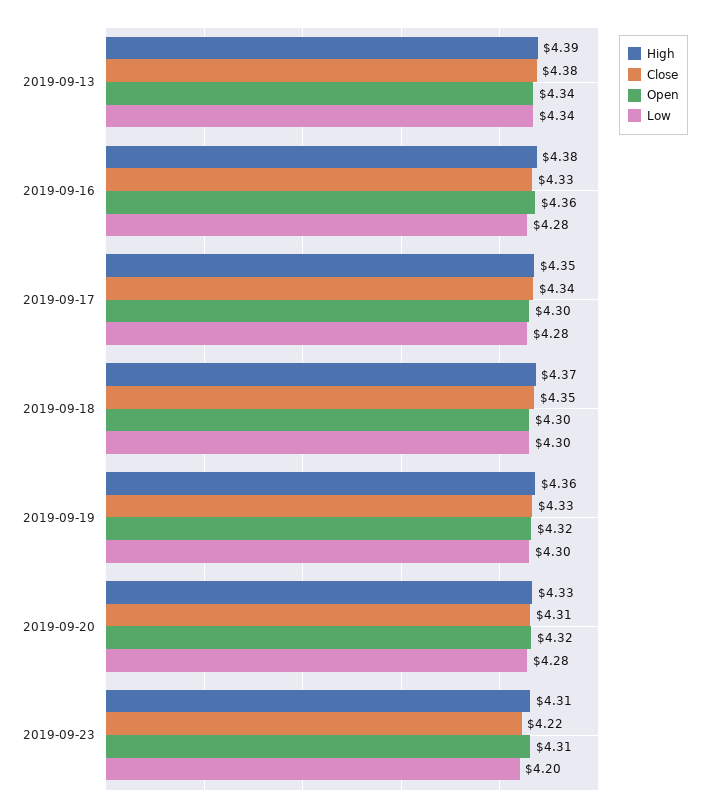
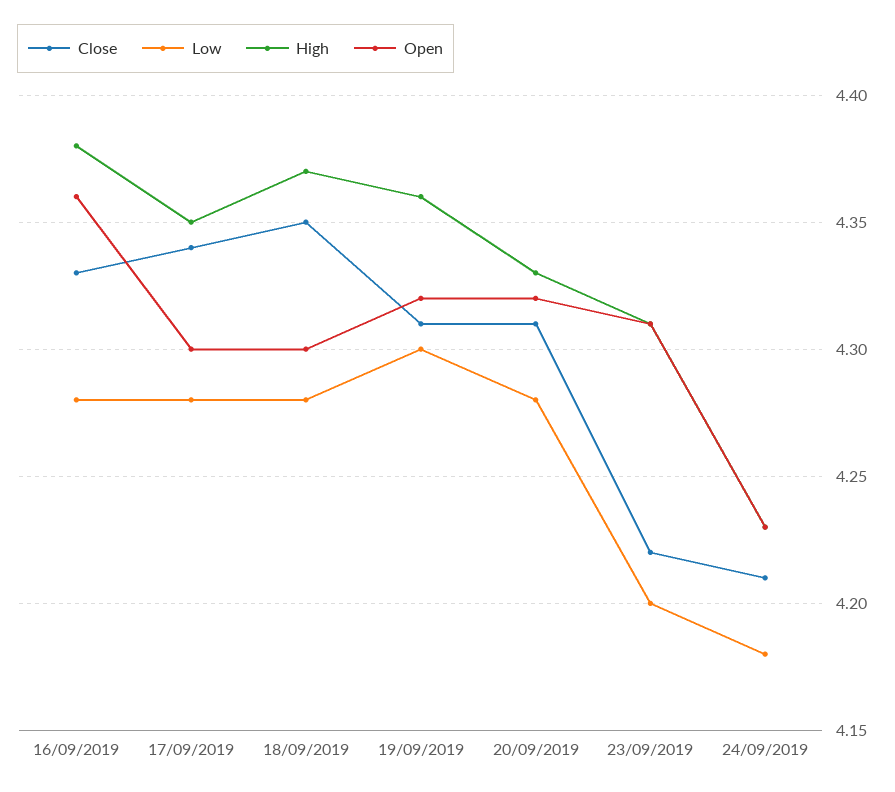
High, 2019-09-13: 4.39 -> none
Close, 2019-09-13: 4.38 -> none
Open, 2019-09-13: 4.34 -> none
Low, 2019-09-13: 4.34 -> none
Low, 2019-09-18: 4.3 -> 4.28
Close, 2019-09-19: 4.33 -> 4.31
Close, 24/09/2019: none -> 4.21
Low, 24/09/2019: none -> 4.18
High, 24/09/2019: none -> 4.23
Open, 24/09/2019: none -> 4.23

